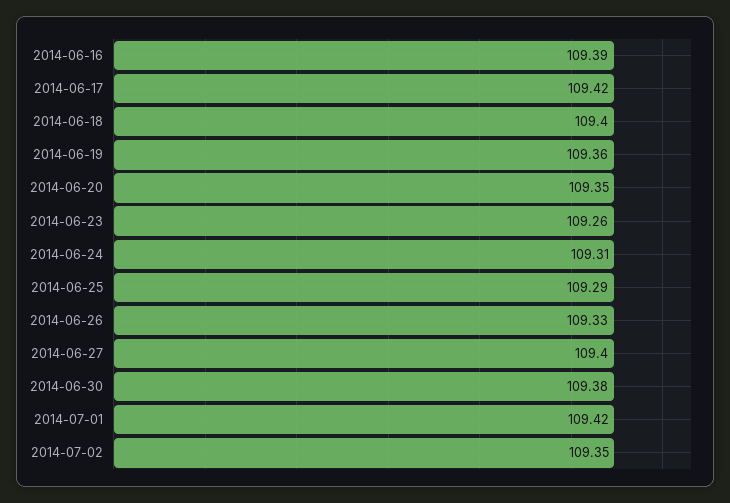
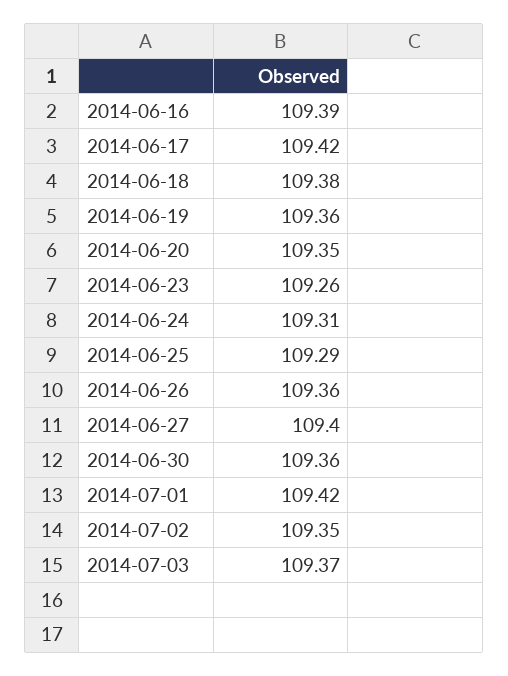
2014-06-18: 109.4 -> 109.38
2014-06-26: 109.33 -> 109.36
2014-06-30: 109.38 -> 109.36
2014-07-03: none -> 109.37

